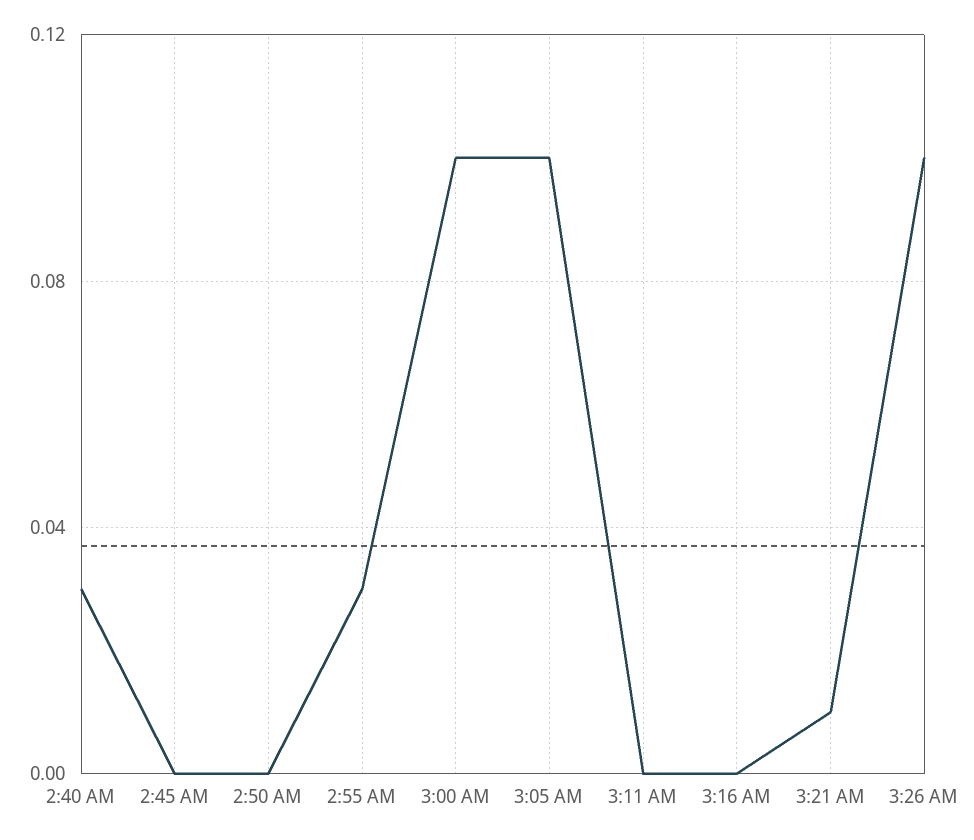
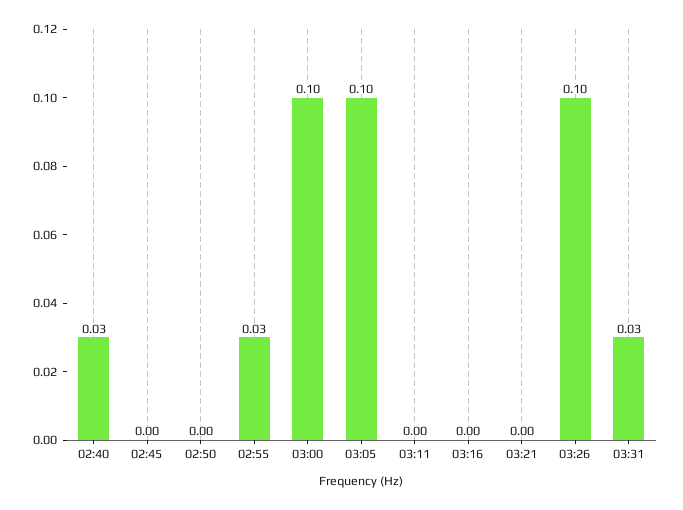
3:21 AM: 0.01 -> 0
03:31: none -> 0.03

